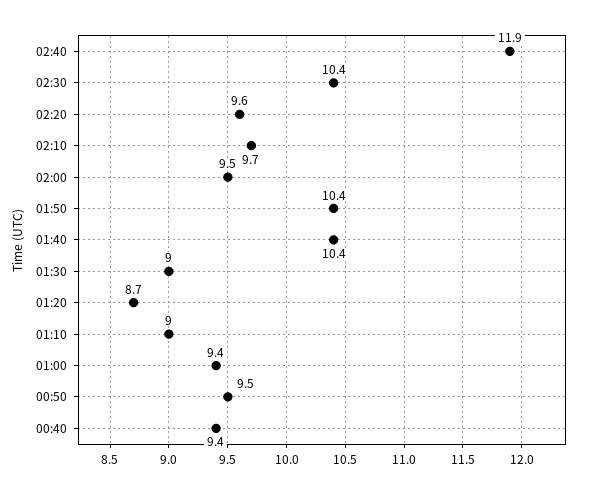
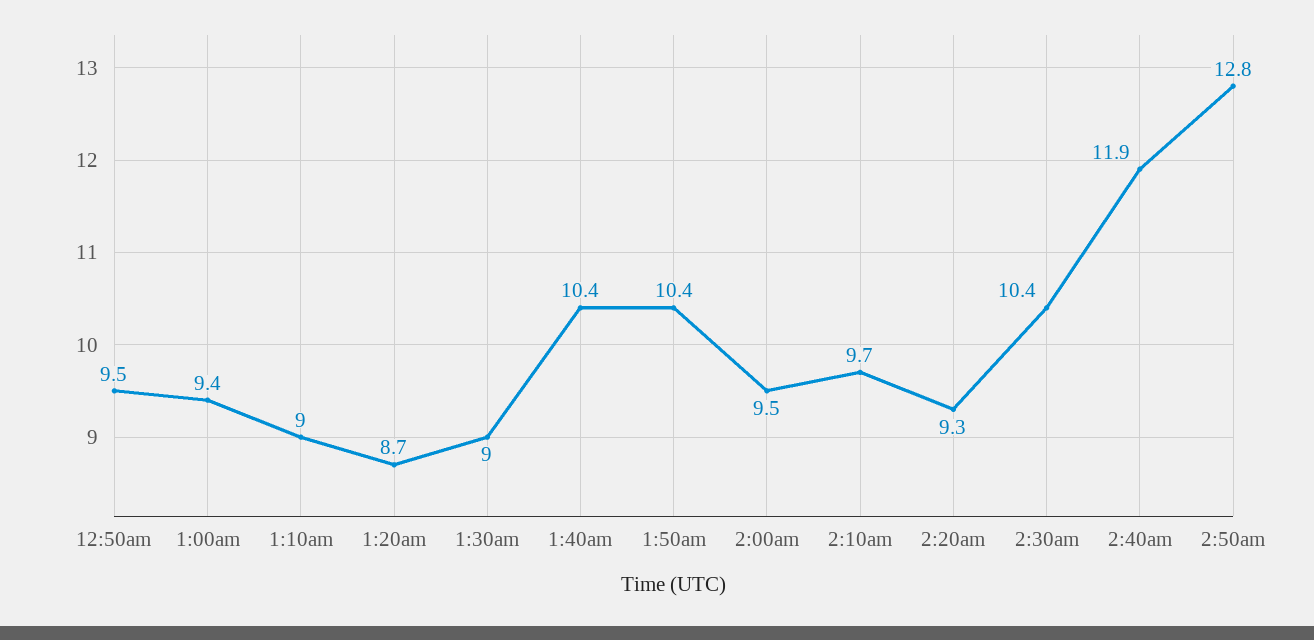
02:20: 9.6 -> 9.3
00:40: 9.4 -> none
2:50am: none -> 12.8

